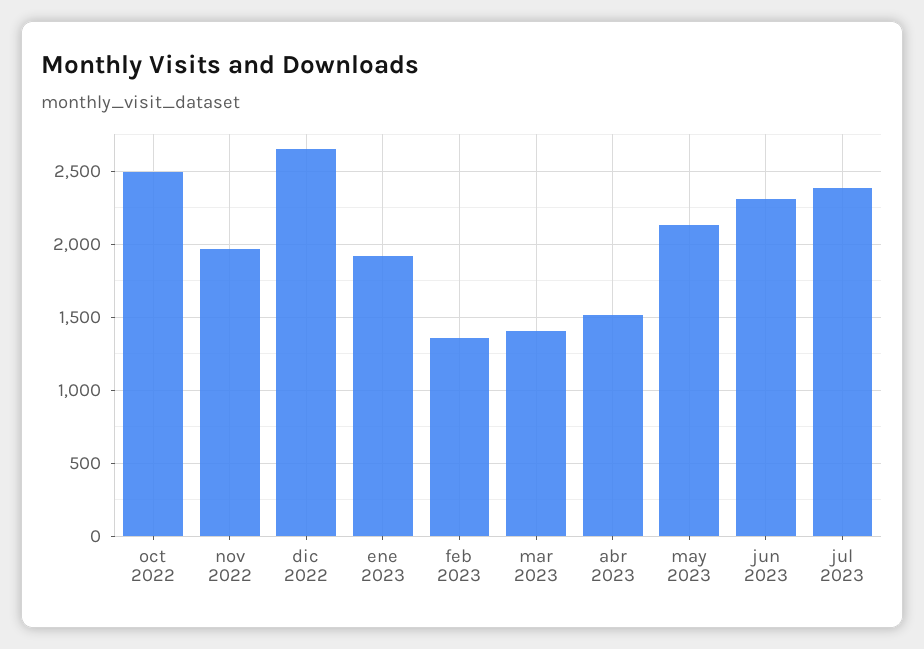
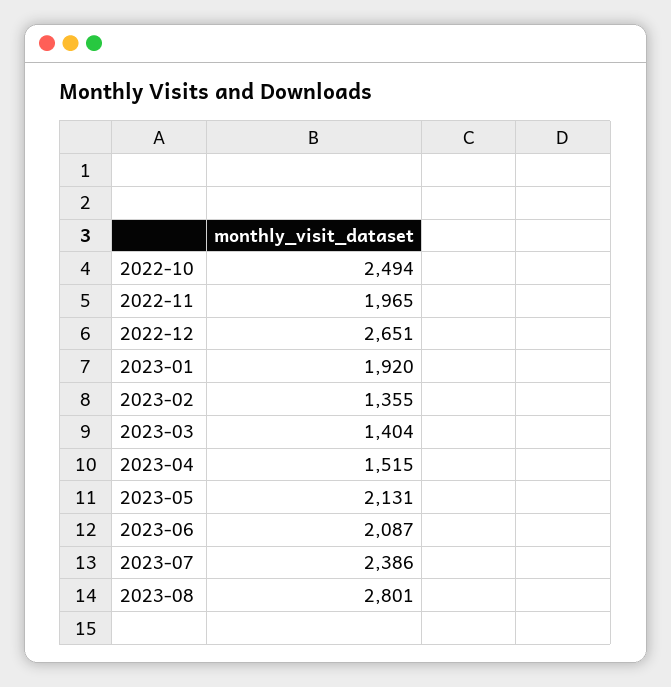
jun 2023: 2300 -> 2087
2023-08: none -> 2801

